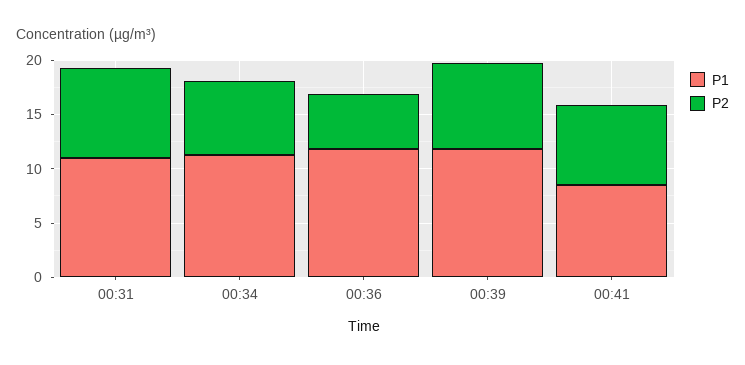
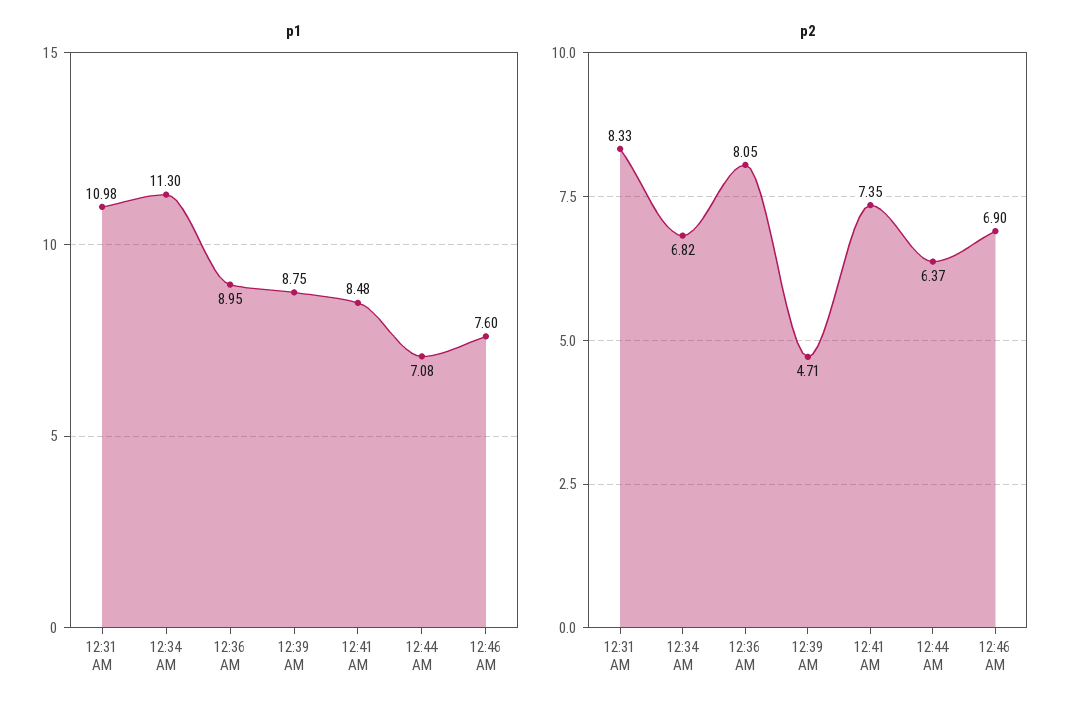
P1, 00:36: 12 -> 8.95
P2, 00:36: 5 -> 8.05
P1, 00:39: 12 -> 8.75
P2, 00:39: 8 -> 4.71
P1, 12:44 AM: none -> 7.08
P1, 12:46 AM: none -> 7.6
P2, 12:44 AM: none -> 6.37
P2, 12:46 AM: none -> 6.9

